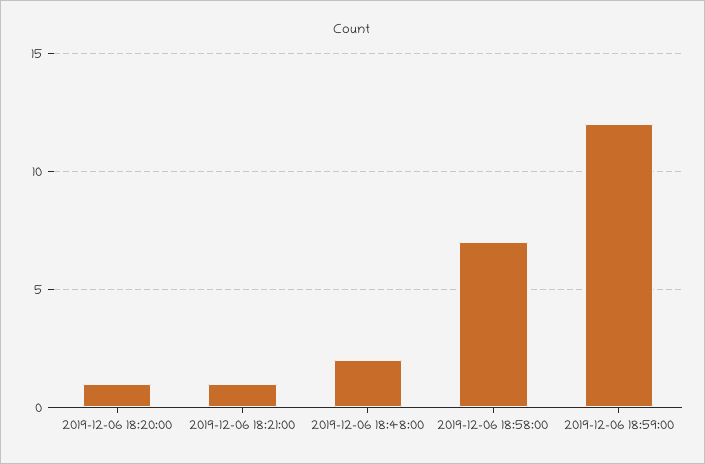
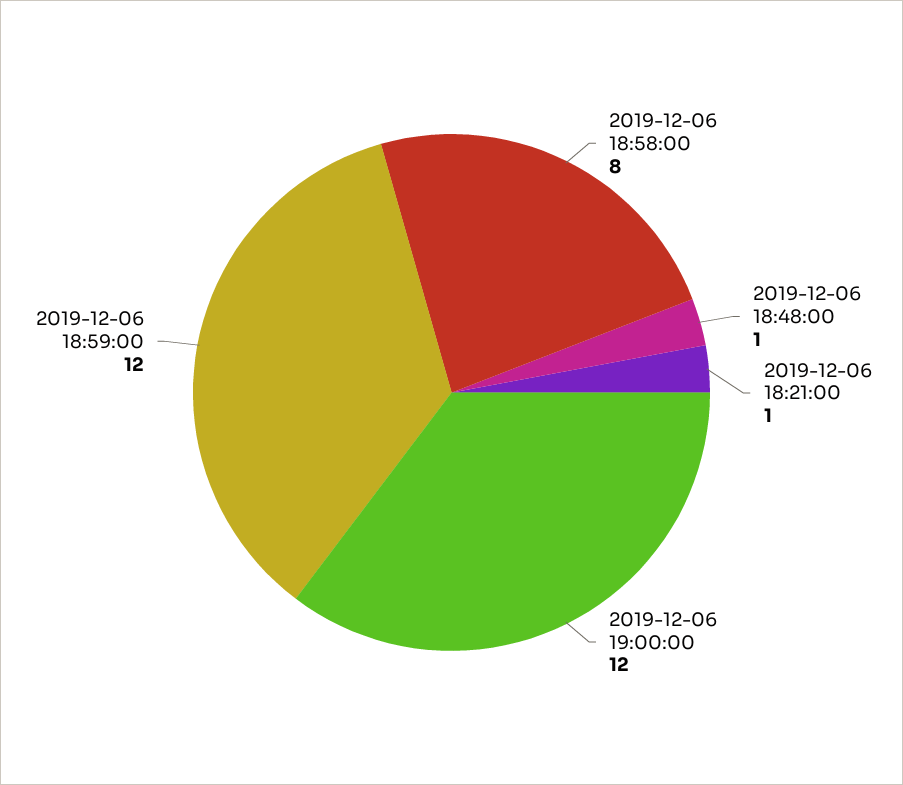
2019-12-06 18:20:00: 1 -> none
2019-12-06 18:48:00: 2 -> 1
2019-12-06 18:58:00: 7 -> 8
2019-12-06 19:00:00: none -> 12

